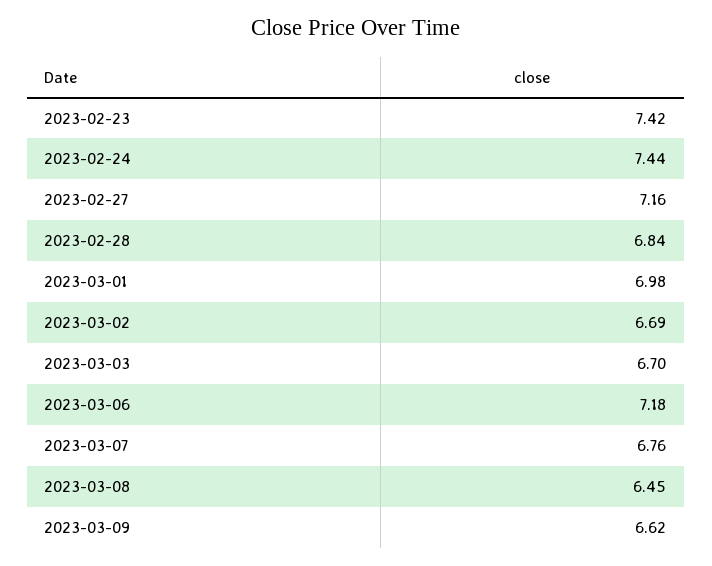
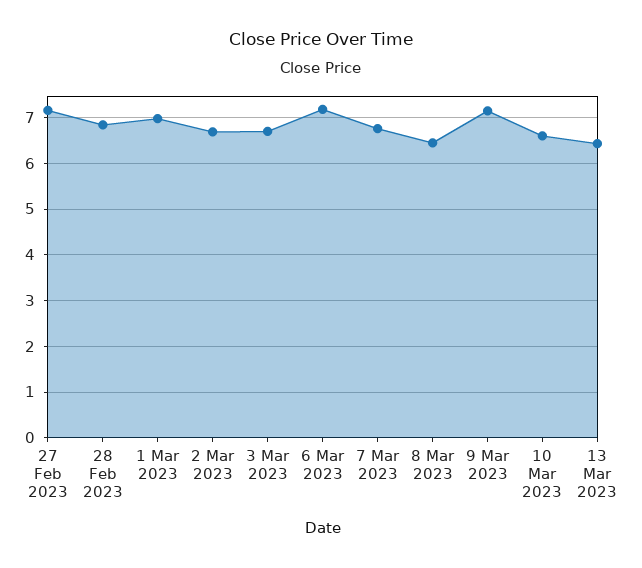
2023-02-23: 7.42 -> none
2023-02-24: 7.44 -> none
2023-03-09: 6.62 -> 7.2
10 Mar 2023: none -> 6.6
13 Mar 2023: none -> 6.4

